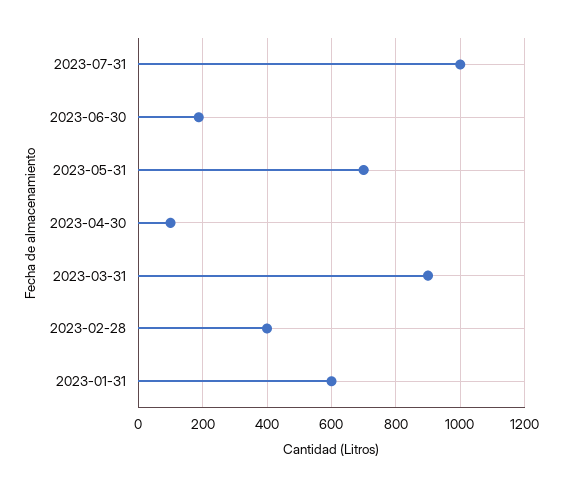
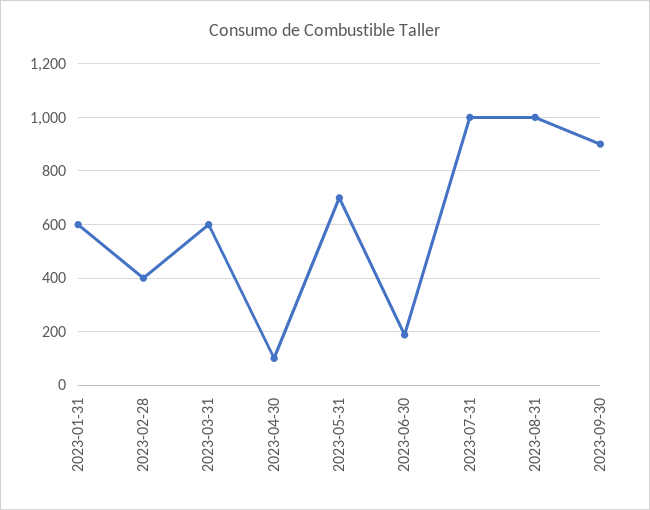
2023-03-31: 900 -> 600
2023-08-31: none -> 1000
2023-09-30: none -> 900

